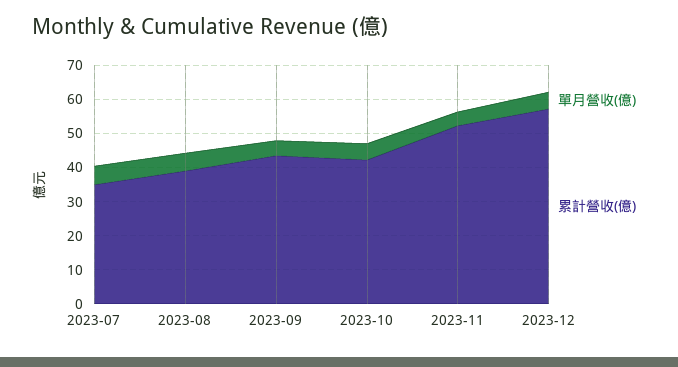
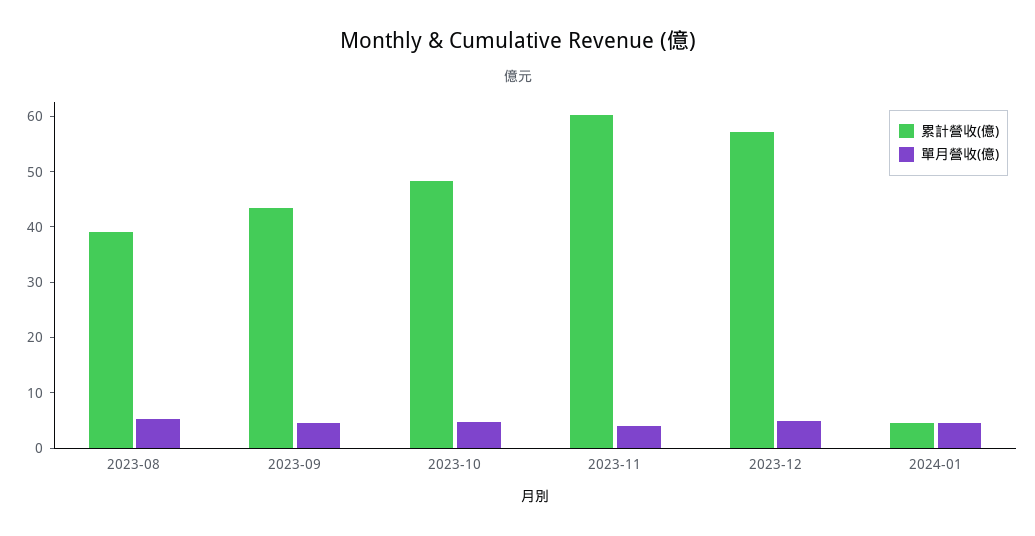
單月營收(億), 2023-07: 5 -> none
累計營收(億), 2023-07: 35 -> none
累計營收(億), 2023-10: 42.5 -> 48
累計營收(億), 2023-11: 52.5 -> 60
累計營收(億), 2024-01: none -> 4
單月營收(億), 2024-01: none -> 4

